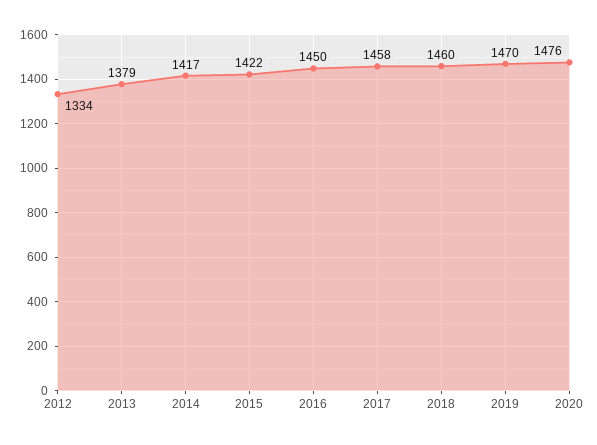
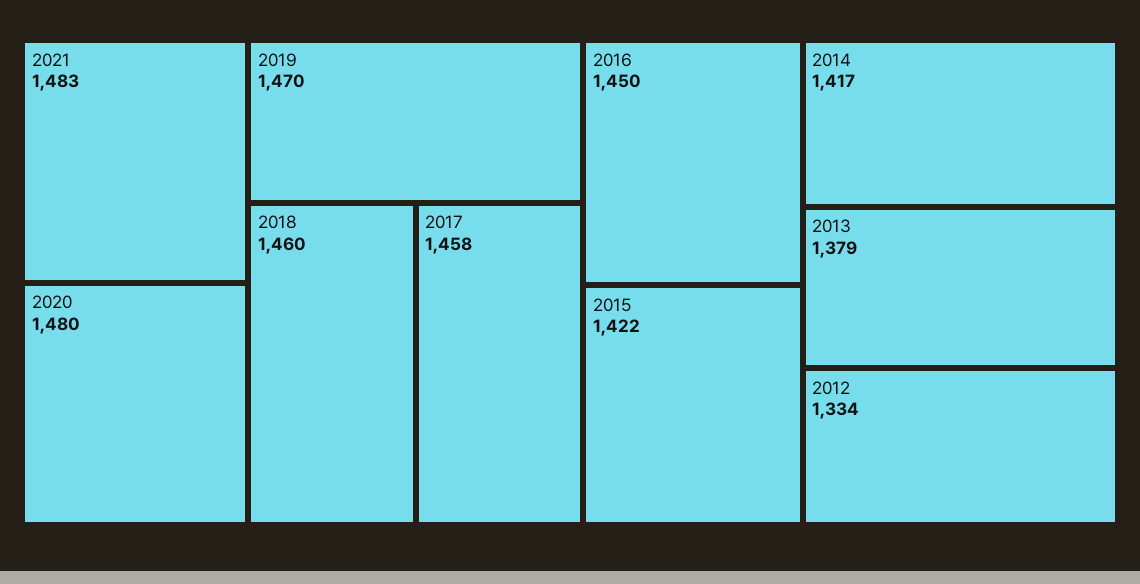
2020: 1476 -> 1480
2021: none -> 1483

